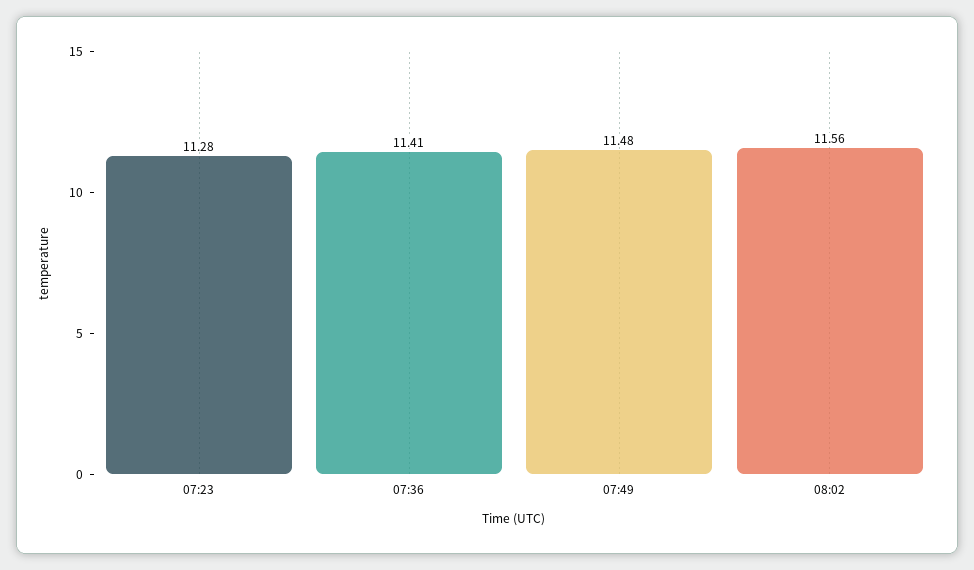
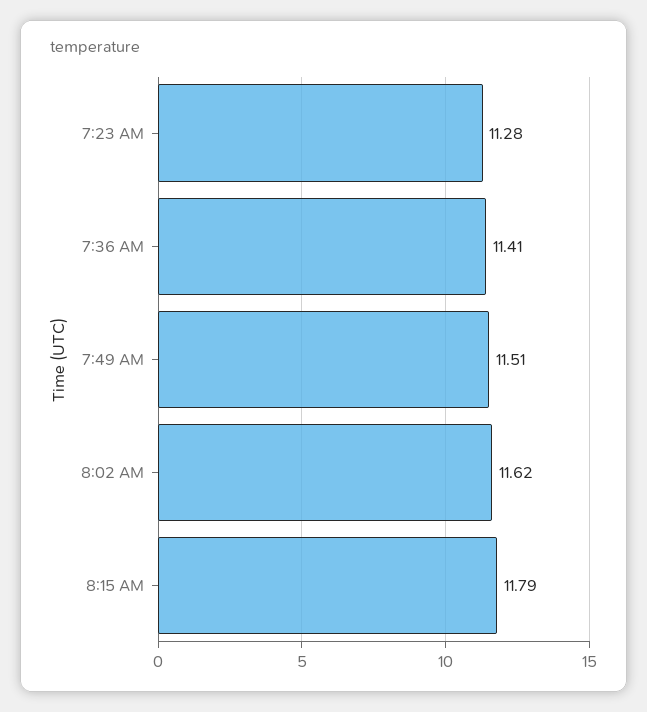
07:49: 11.48 -> 11.51
08:02: 11.56 -> 11.62
8:15 AM: none -> 11.79

